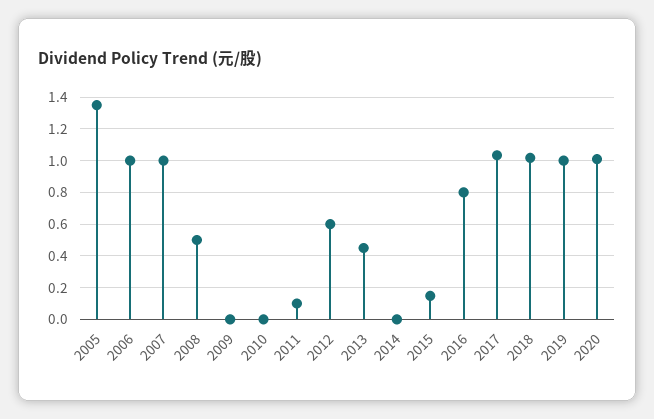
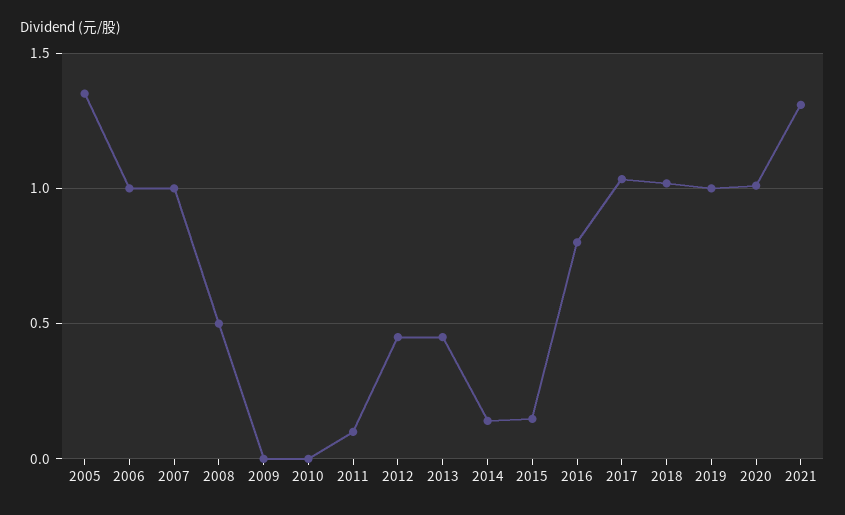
2012: 0.6 -> 0.45
2014: 0 -> 0.15
2021: none -> 1.3

